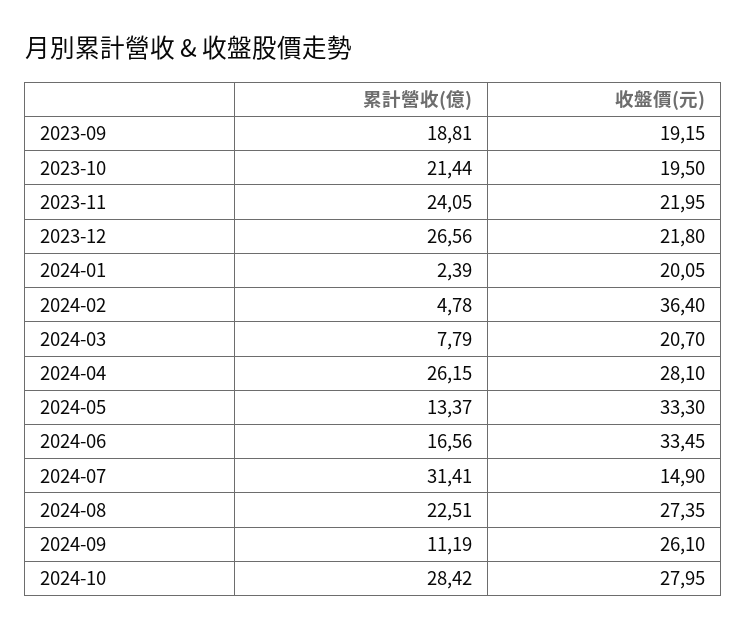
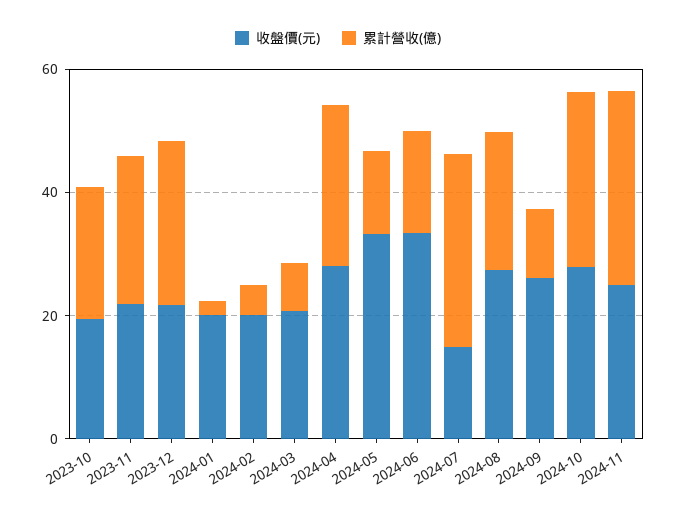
累計營收(億), 2023-09: 18.81 -> none
收盤價(元), 2023-09: 19.15 -> none
收盤價(元), 2024-02: 36.4 -> 20
收盤價(元), 2024-11: none -> 25
累計營收(億), 2024-11: none -> 30

